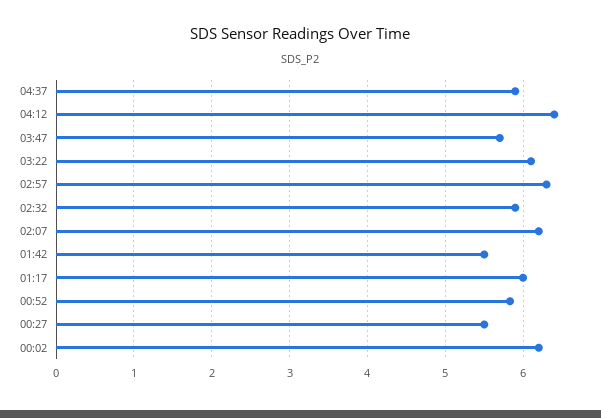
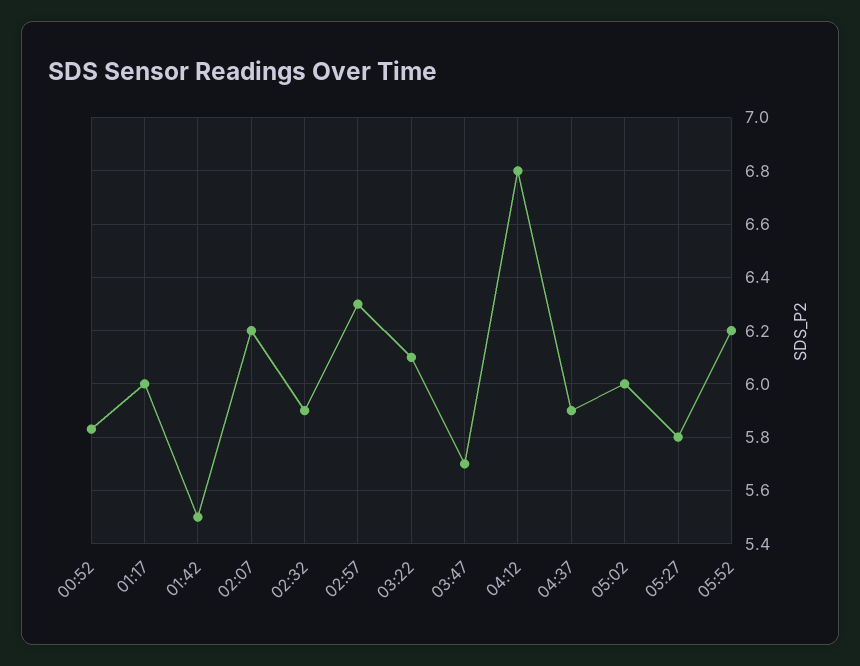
04:12: 6.4 -> 6.8
00:27: 5.5 -> none
00:02: 6.2 -> none
05:02: none -> 6
05:27: none -> 5.8
05:52: none -> 6.2

